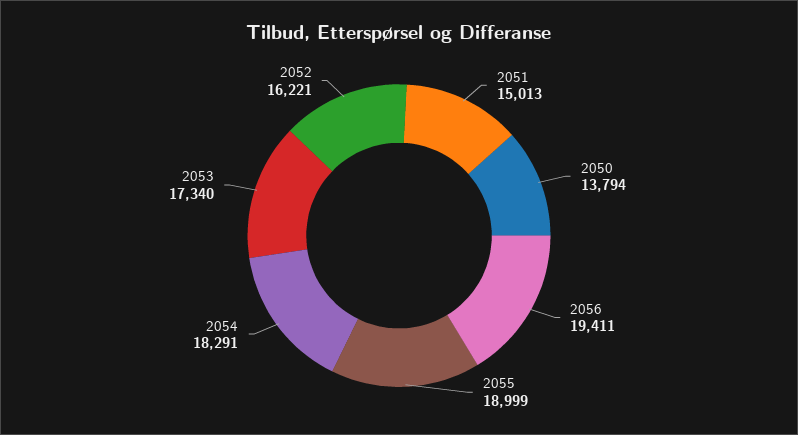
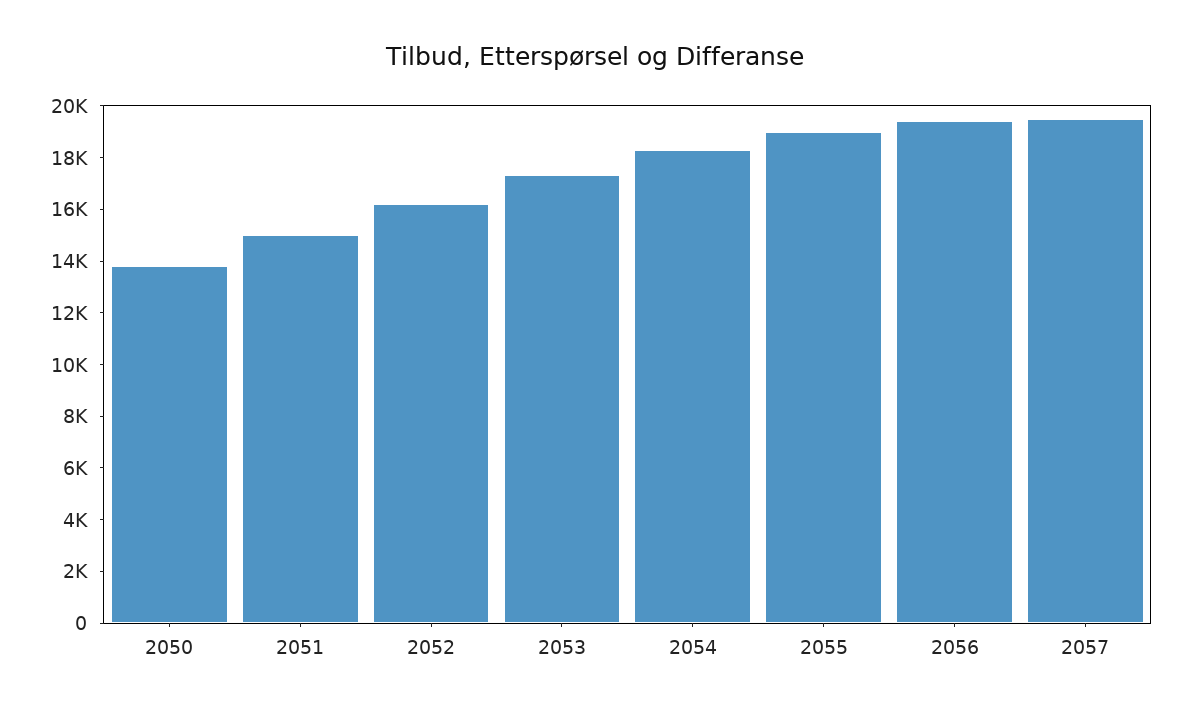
2057: none -> 19500

